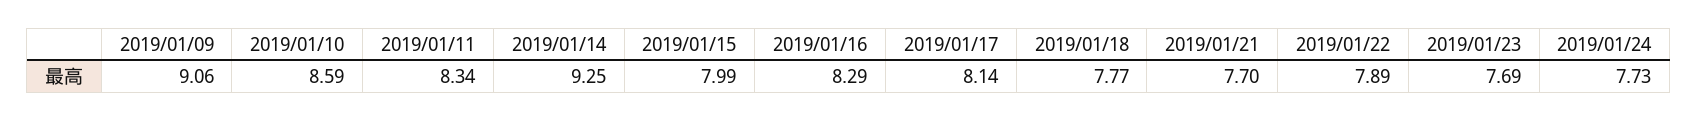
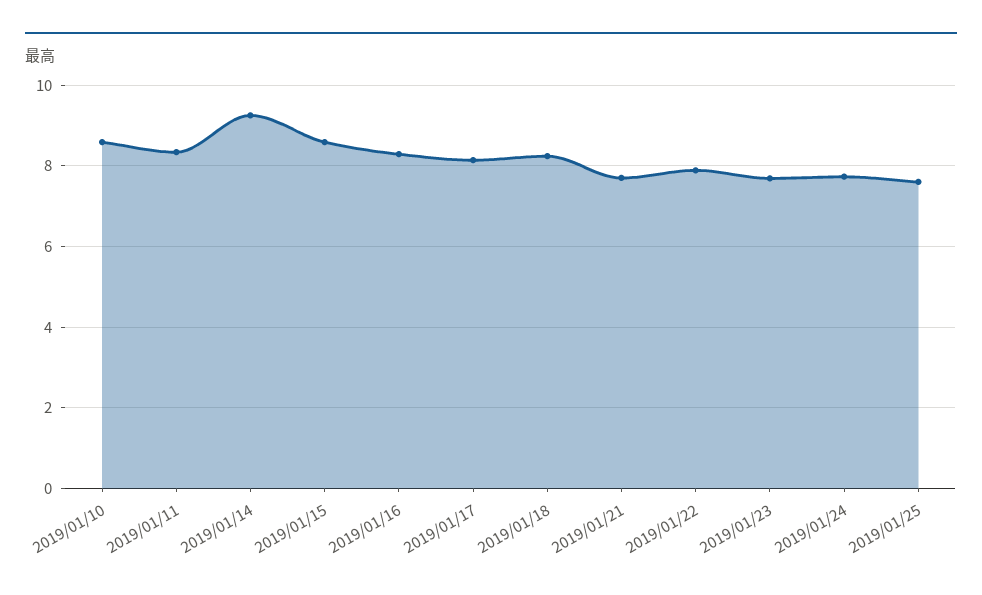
2019/01/09: 9.06 -> none
2019/01/15: 7.99 -> 8.6
2019/01/18: 7.77 -> 8.2
2019/01/25: none -> 7.6

